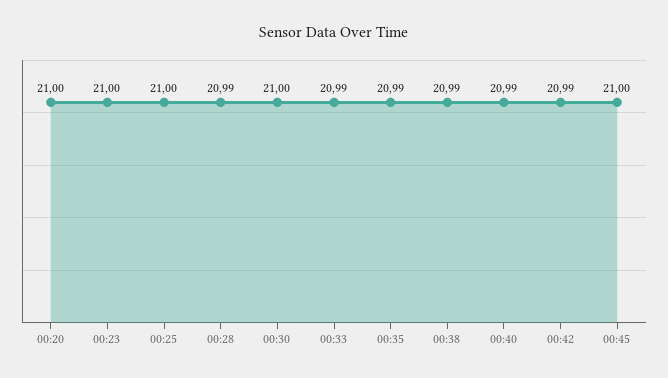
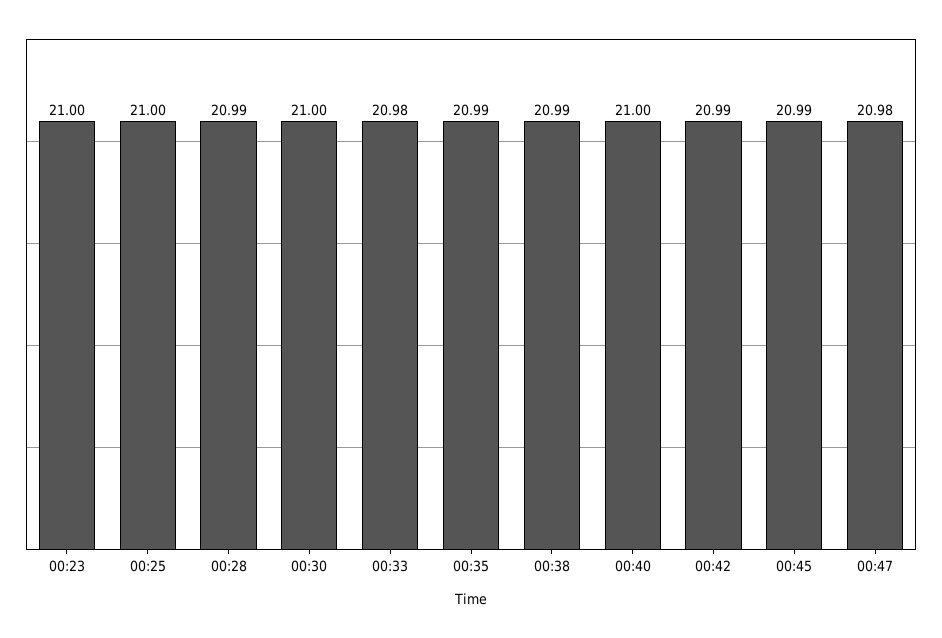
00:20: 21 -> none
00:33: 20.99 -> 20.98
00:40: 20.99 -> 21
00:45: 21 -> 20.99
00:47: none -> 20.98

